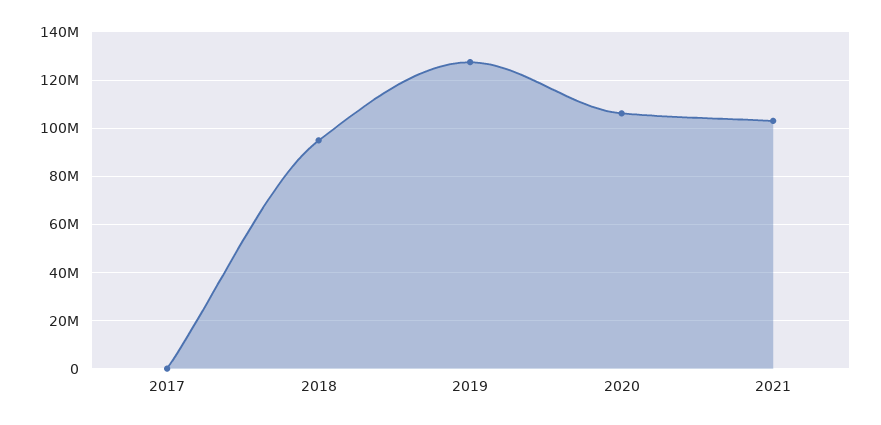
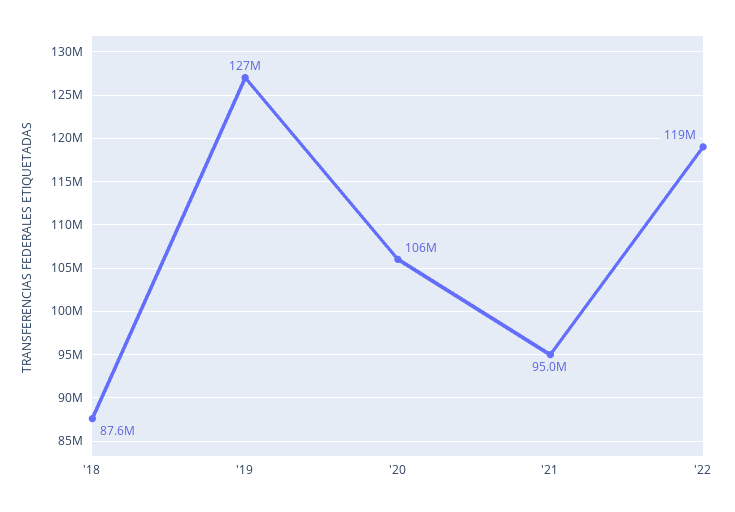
2017: 0 -> none
2018: 95000000 -> 87600000
2021: 102500000 -> 95000000
'22: none -> 119000000

